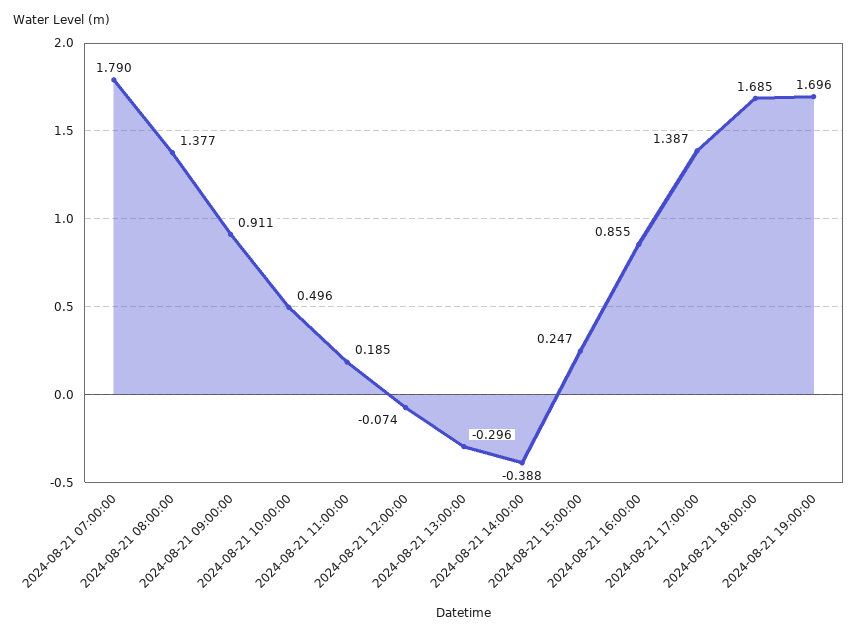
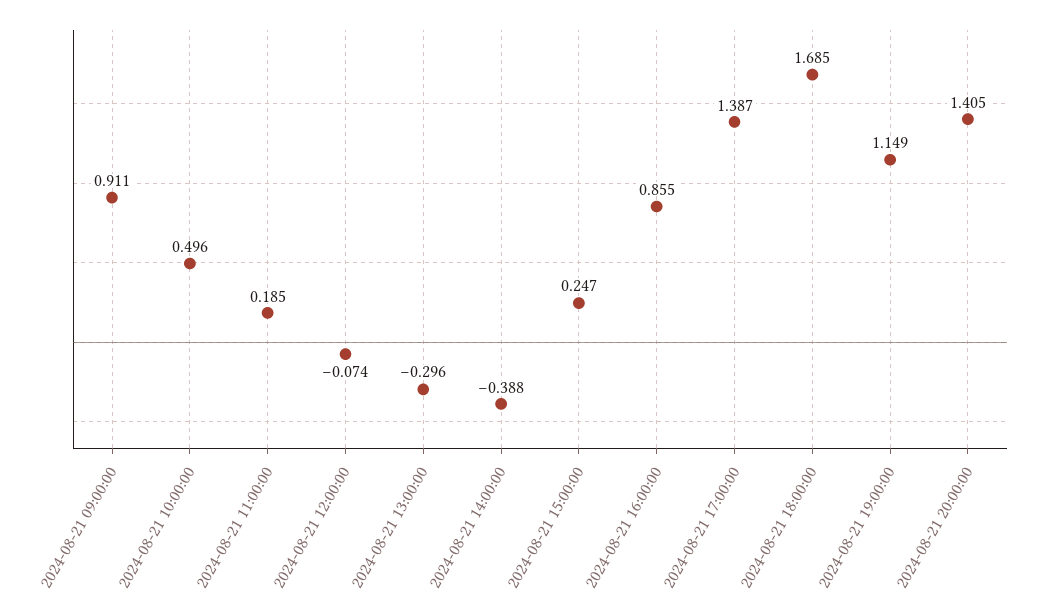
2024-08-21 07:00:00: 1.79 -> none
2024-08-21 08:00:00: 1.377 -> none
2024-08-21 19:00:00: 1.696 -> 1.149
2024-08-21 20:00:00: none -> 1.405

